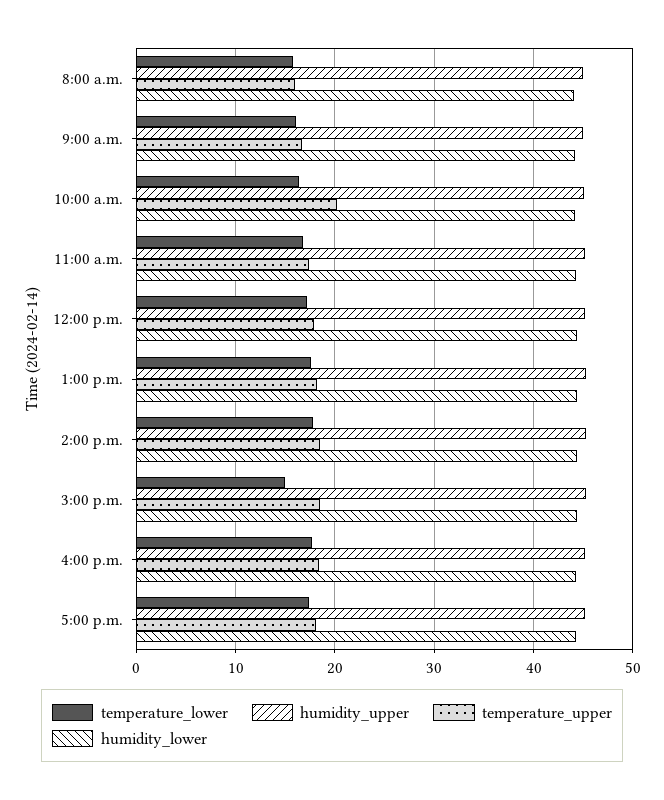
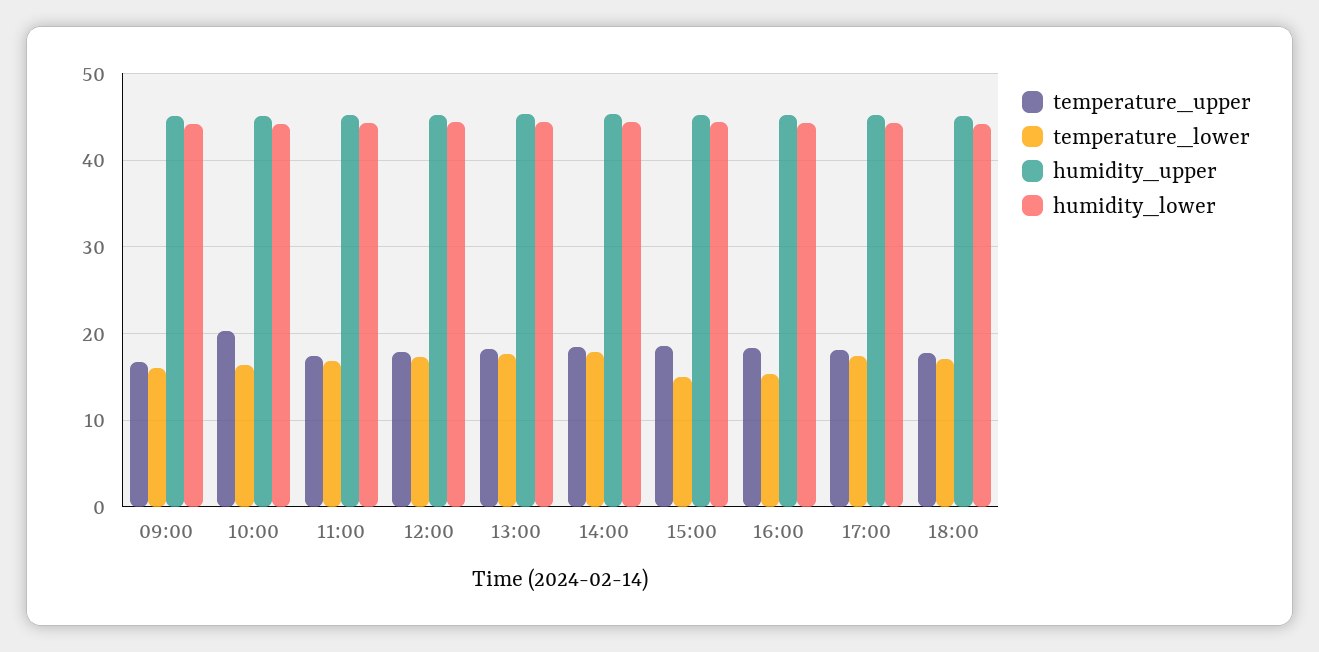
temperature_lower, 8:00 a.m.: 16 -> none
humidity_upper, 8:00 a.m.: 45 -> none
temperature_upper, 8:00 a.m.: 16 -> none
humidity_lower, 8:00 a.m.: 44 -> none
temperature_lower, 4:00 p.m.: 18 -> 15
temperature_upper, 18:00: none -> 18
temperature_lower, 18:00: none -> 17
humidity_upper, 18:00: none -> 45
humidity_lower, 18:00: none -> 44

